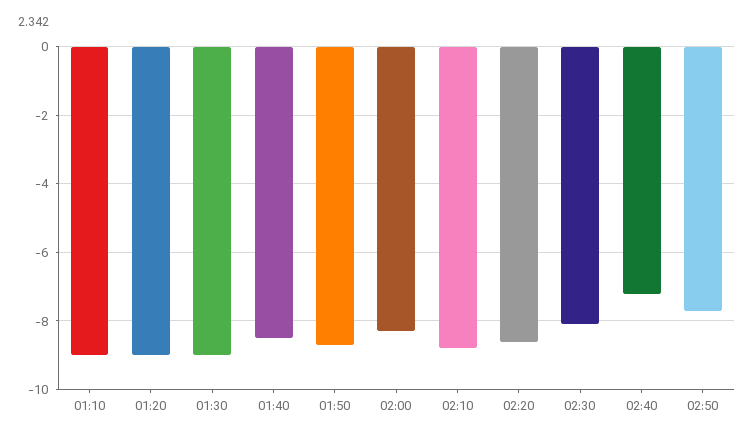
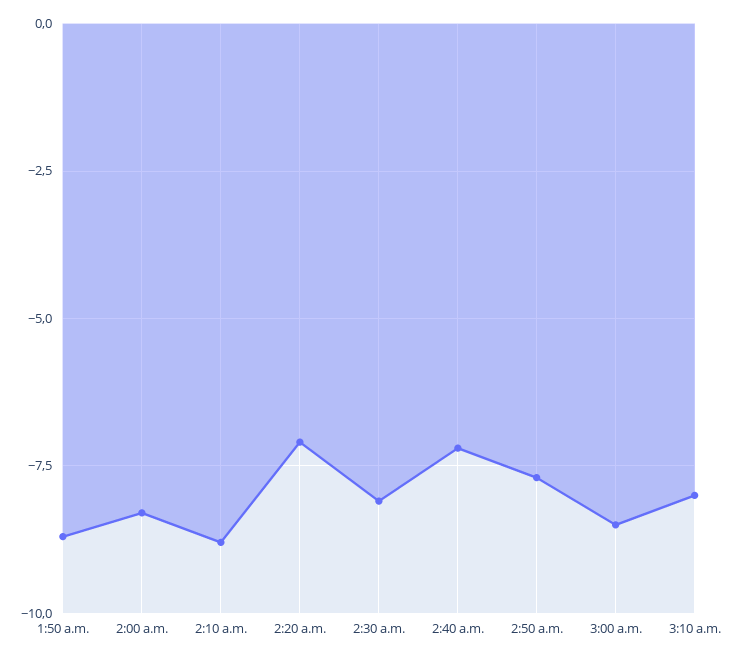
01:10: -9 -> none
01:20: -9 -> none
01:30: -9 -> none
01:40: -8.5 -> none
02:20: -8.5 -> -7
3:00 a.m.: none -> -8.5
3:10 a.m.: none -> -8

